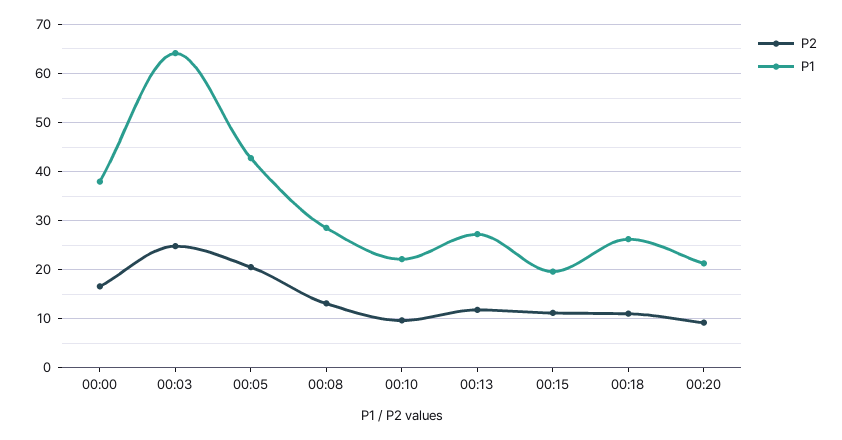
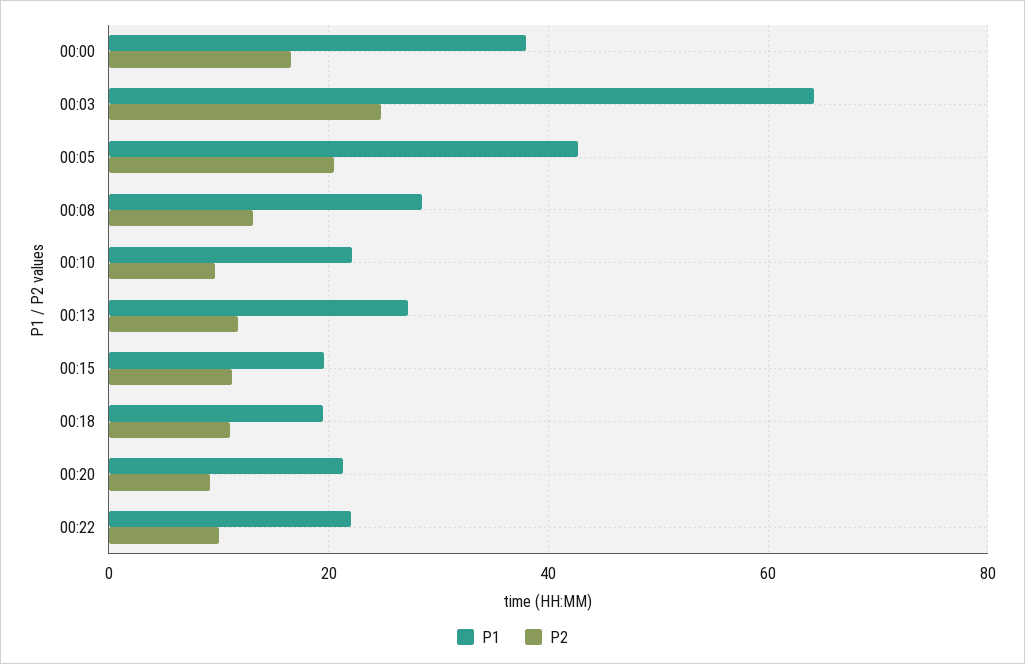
P1, 00:18: 26 -> 20
P1, 00:22: none -> 22
P2, 00:22: none -> 10

